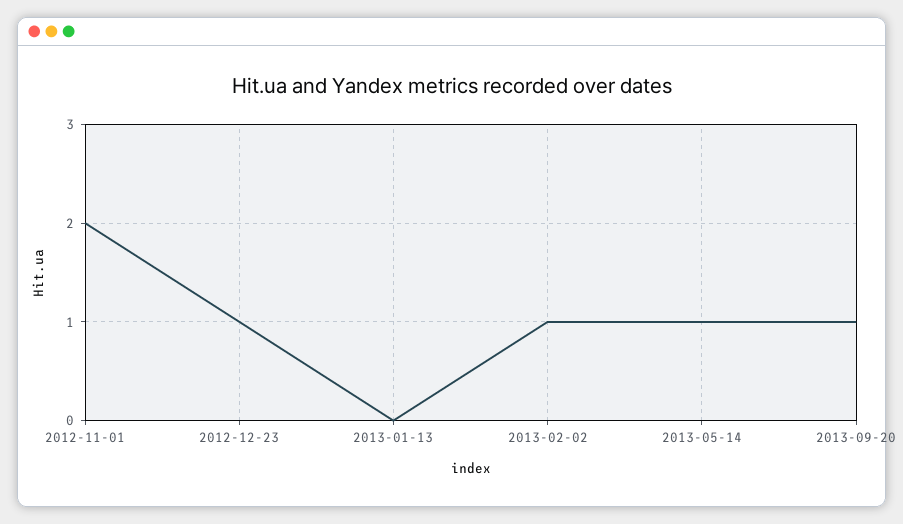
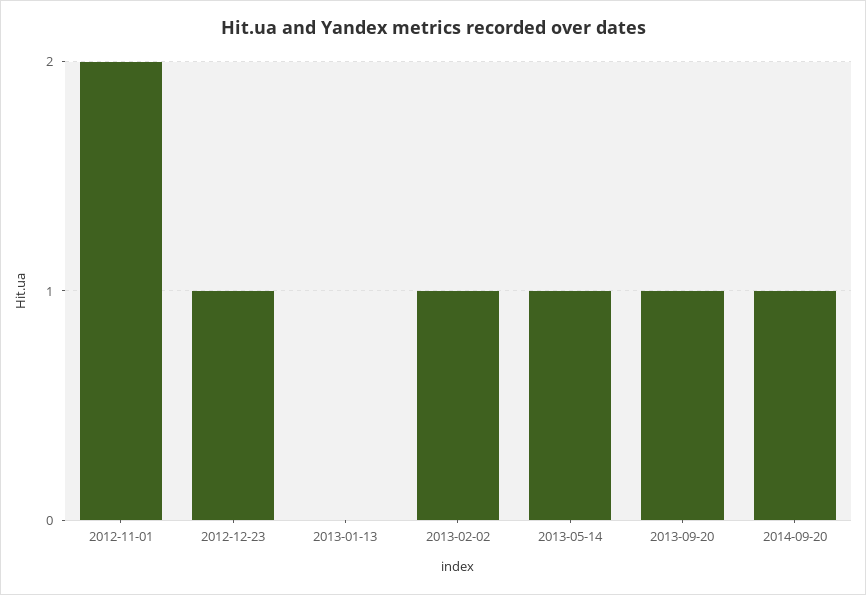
2014-09-20: none -> 1

